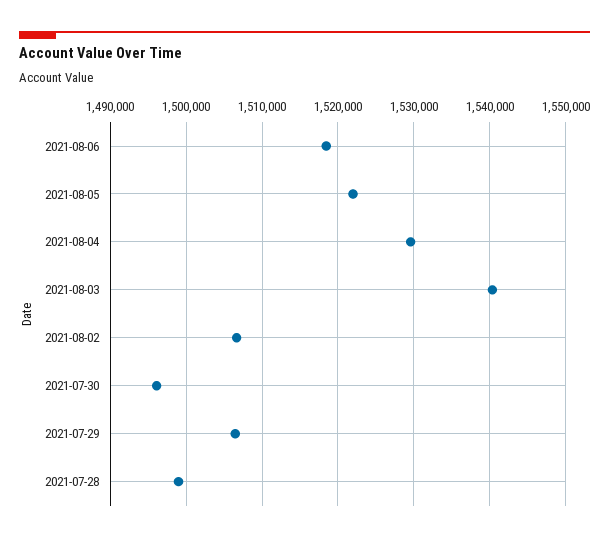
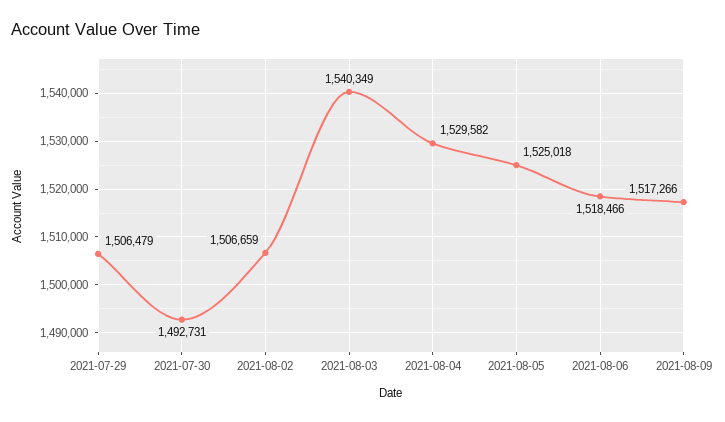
2021-08-05: 1522000 -> 1525018
2021-07-30: 1496000 -> 1492731
2021-07-28: 1499000 -> none
2021-08-09: none -> 1517266

